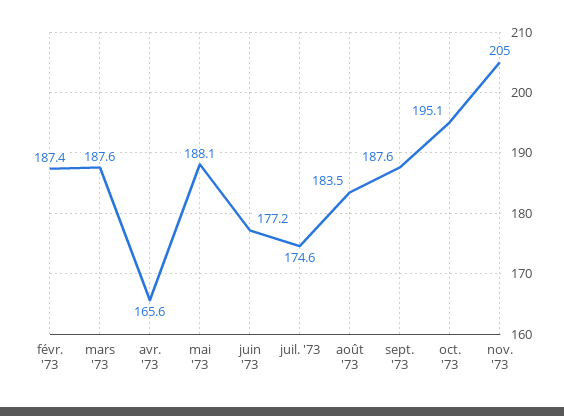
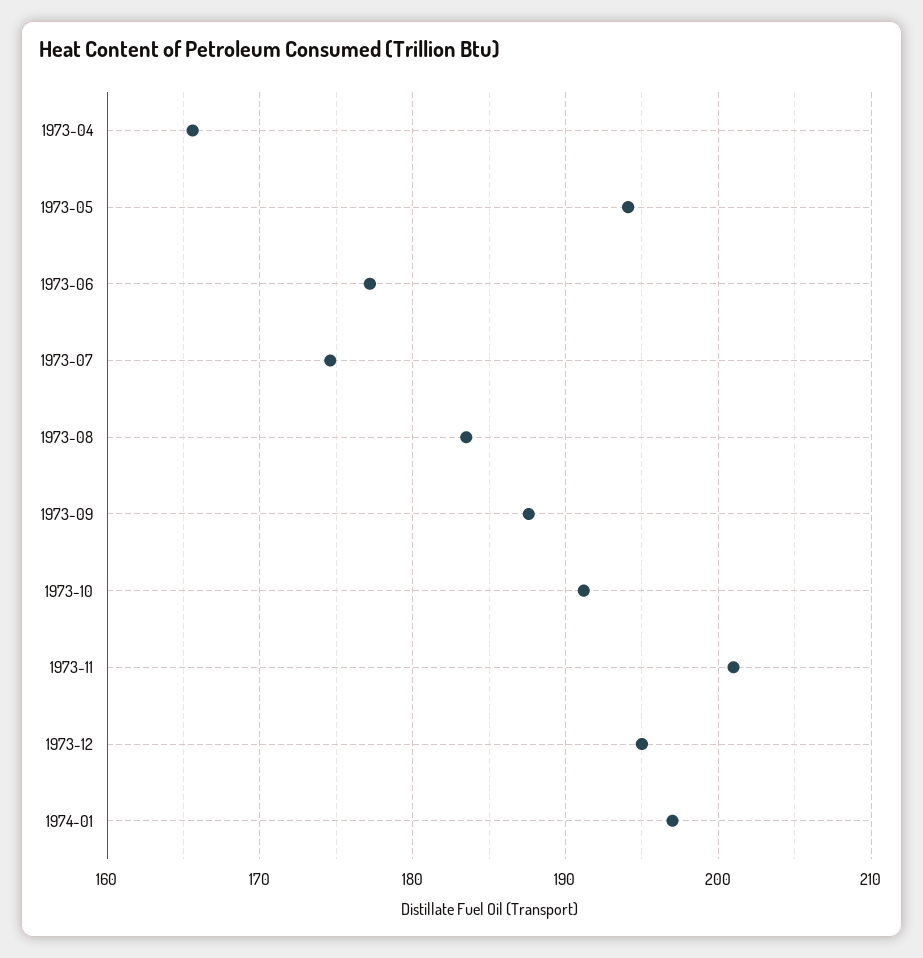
févr. '73: 187.4 -> none
mars '73: 187.6 -> none
mai '73: 188.1 -> 194
oct. '73: 195.1 -> 191
nov. '73: 205 -> 201
1973-12: none -> 195
1974-01: none -> 197

